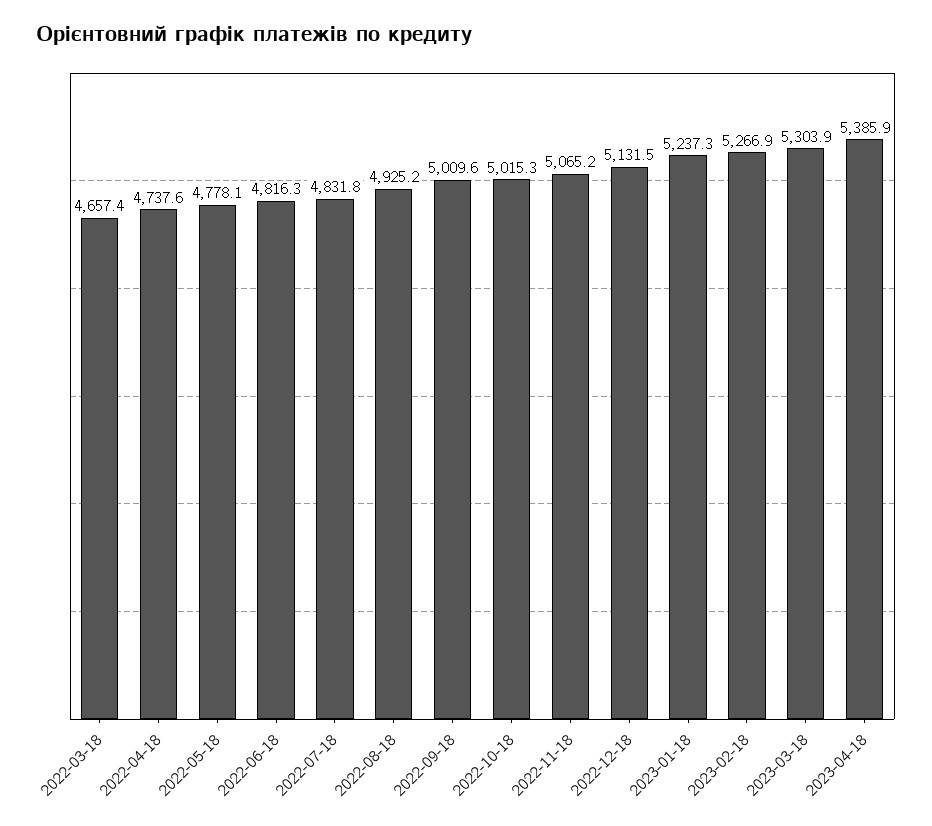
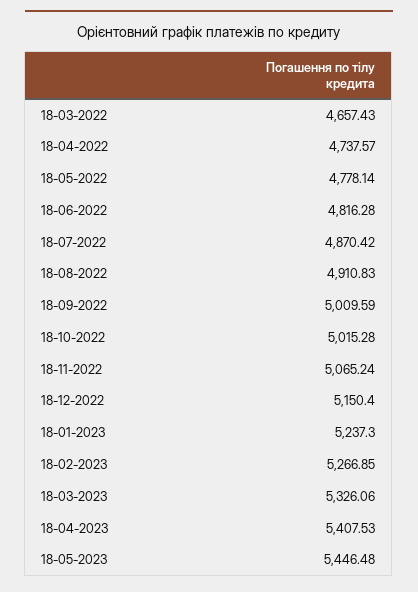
2022-07-18: 4831.8 -> 4870.42
2022-08-18: 4925.2 -> 4910.83
2022-12-18: 5131.5 -> 5150.4
2023-03-18: 5303.9 -> 5326.06
2023-04-18: 5385.9 -> 5407.53
18-05-2023: none -> 5446.48

